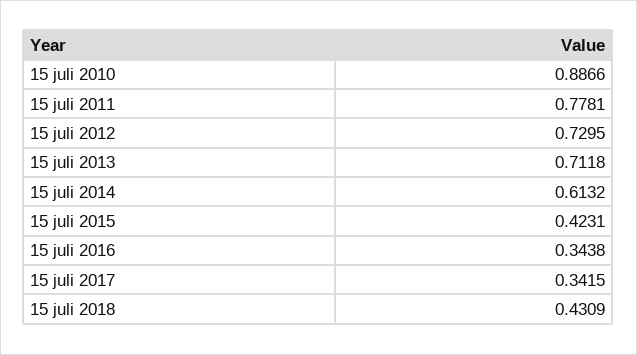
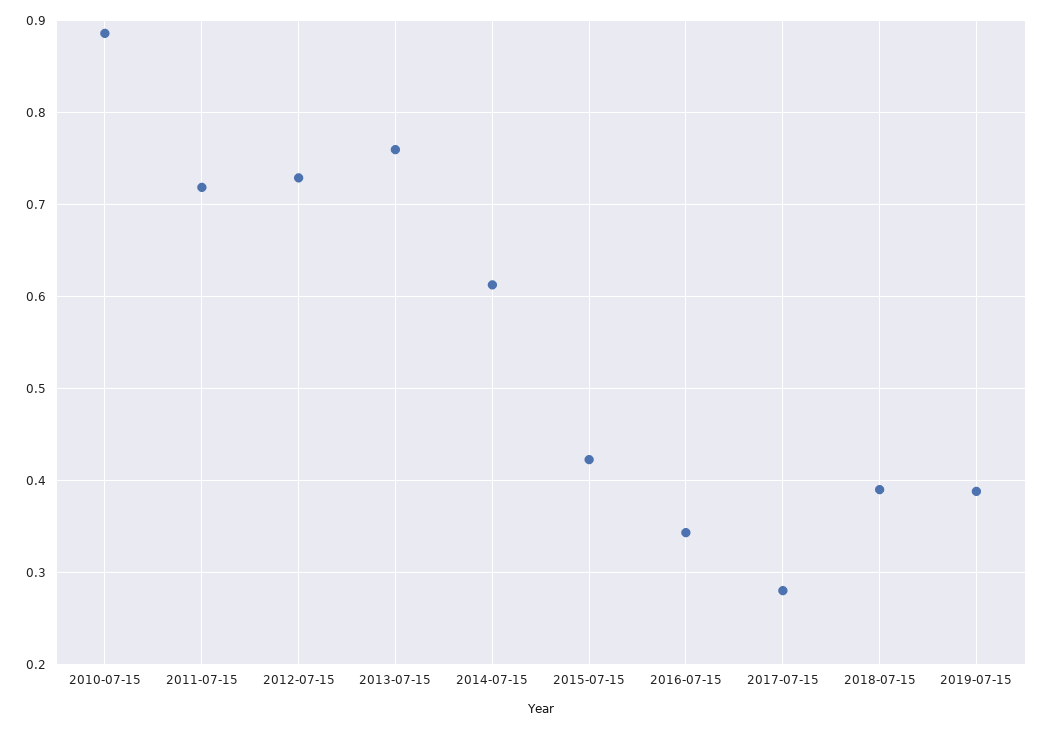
15 juli 2011: 0.7781 -> 0.72
15 juli 2013: 0.7118 -> 0.76
15 juli 2017: 0.3415 -> 0.28
15 juli 2018: 0.4309 -> 0.39
2019-07-15: none -> 0.39

